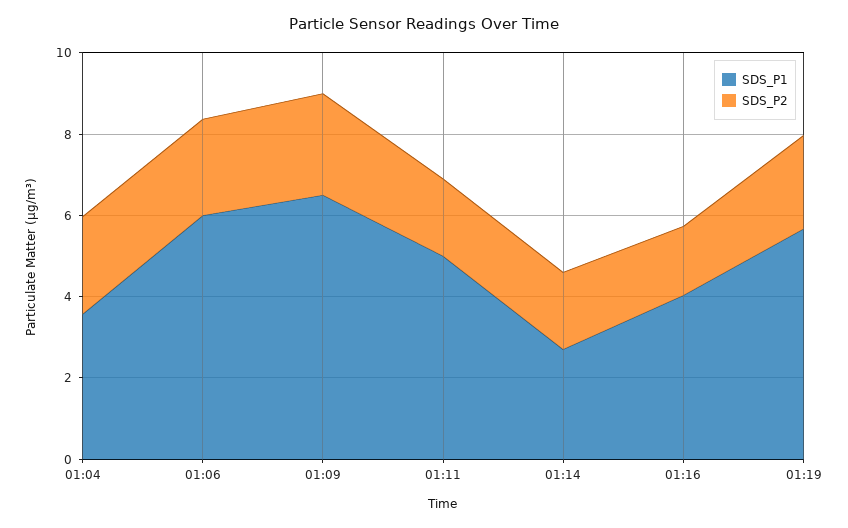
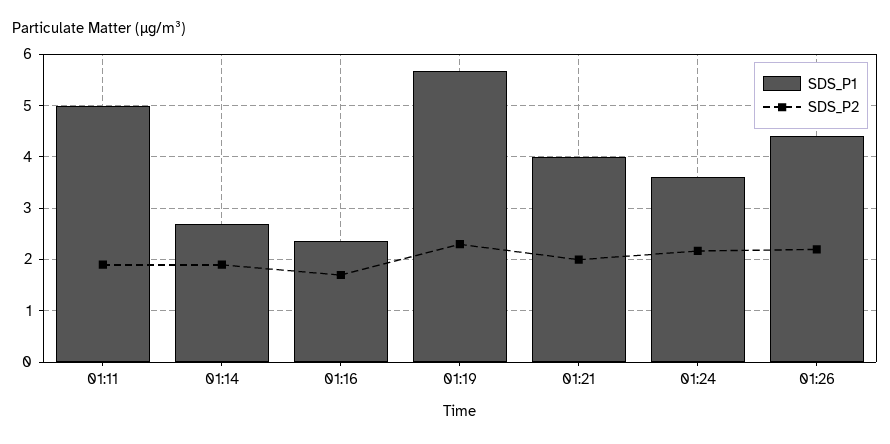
SDS_P1, 01:04: 3.5 -> none
SDS_P2, 01:04: 2.5 -> none
SDS_P1, 01:06: 6 -> none
SDS_P2, 01:06: 2.5 -> none
SDS_P1, 01:09: 6.5 -> none
SDS_P2, 01:09: 2.5 -> none
SDS_P1, 01:16: 4 -> 2.4
SDS_P1, 01:21: none -> 4
SDS_P2, 01:21: none -> 2
SDS_P1, 01:24: none -> 3.6
SDS_P2, 01:24: none -> 2.2
SDS_P1, 01:26: none -> 4.4
SDS_P2, 01:26: none -> 2.2

